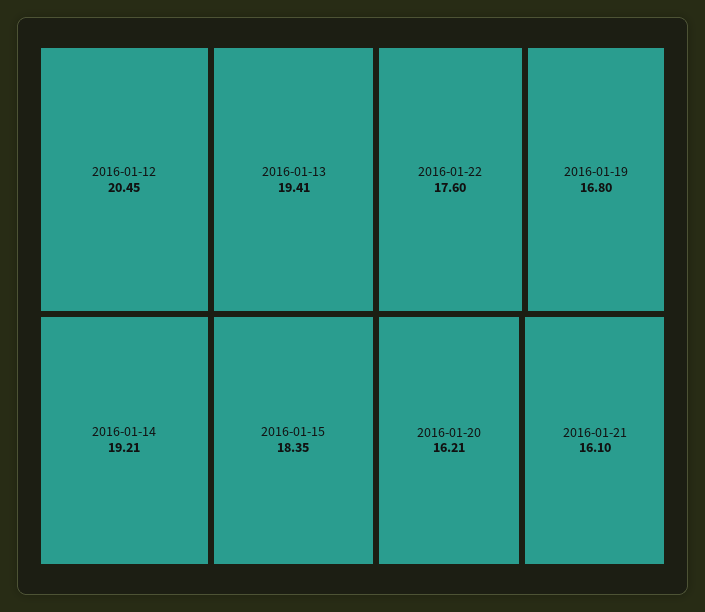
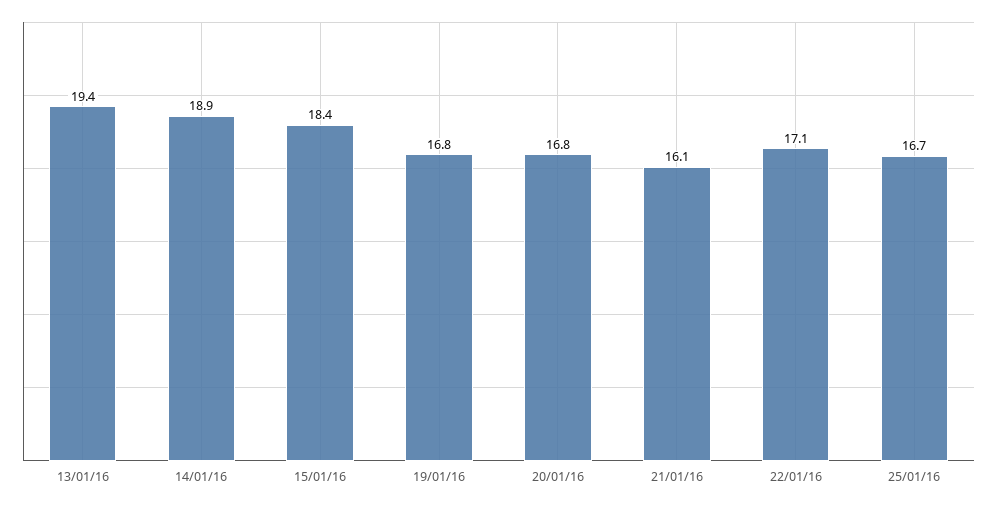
2016-01-12: 20.45 -> none
2016-01-14: 19.21 -> 18.9
2016-01-22: 17.6 -> 17.1
2016-01-20: 16.21 -> 16.8
25/01/16: none -> 16.7

